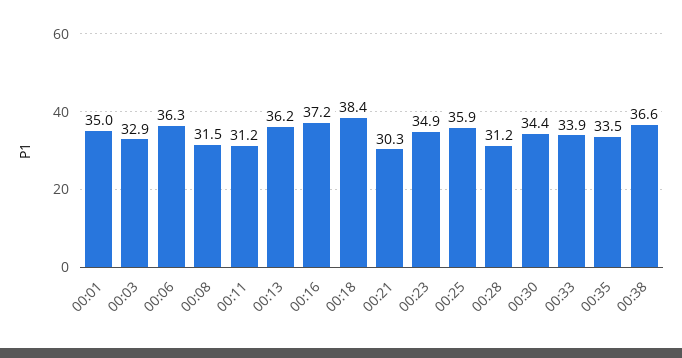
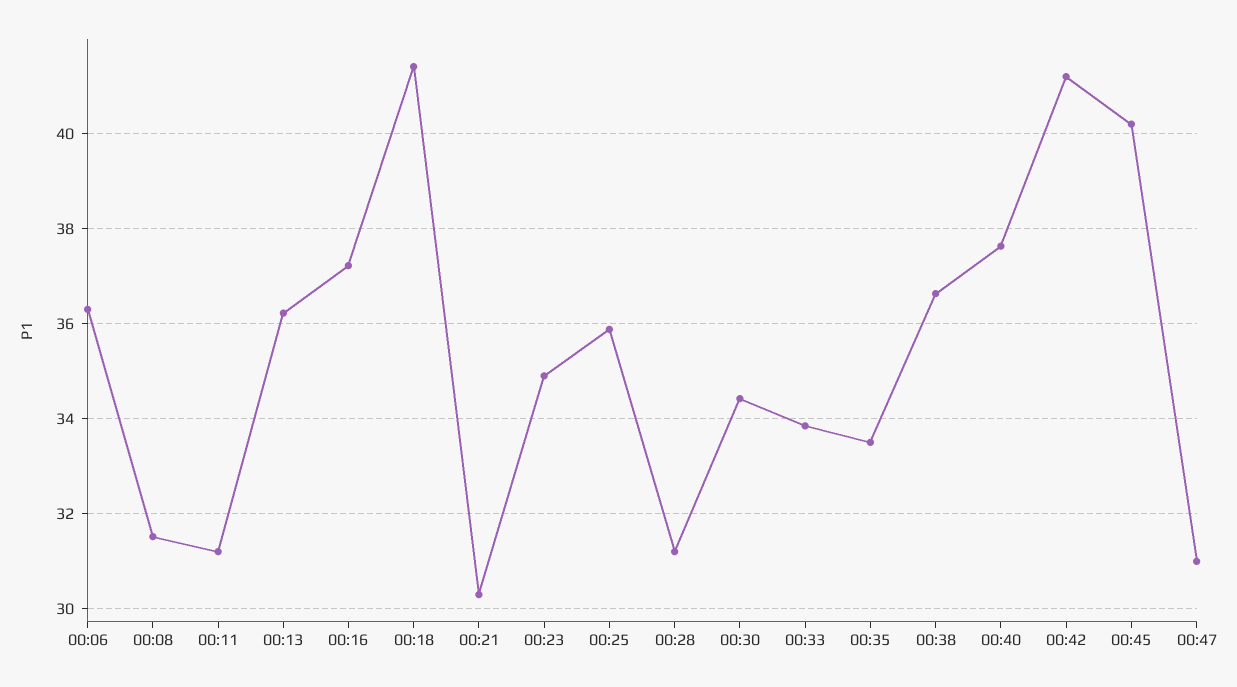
00:01: 35 -> none
00:03: 32.9 -> none
00:18: 38.4 -> 41.4
00:40: none -> 37.6
00:42: none -> 41.2
00:45: none -> 40.2
00:47: none -> 31

